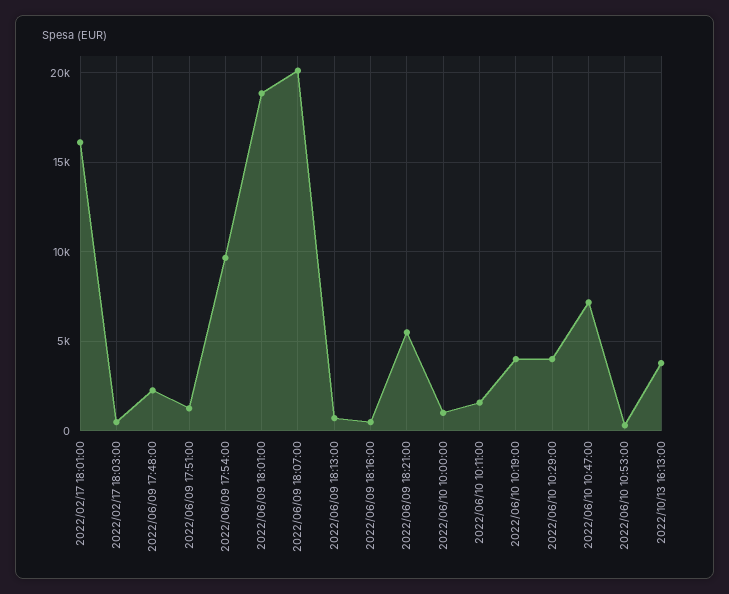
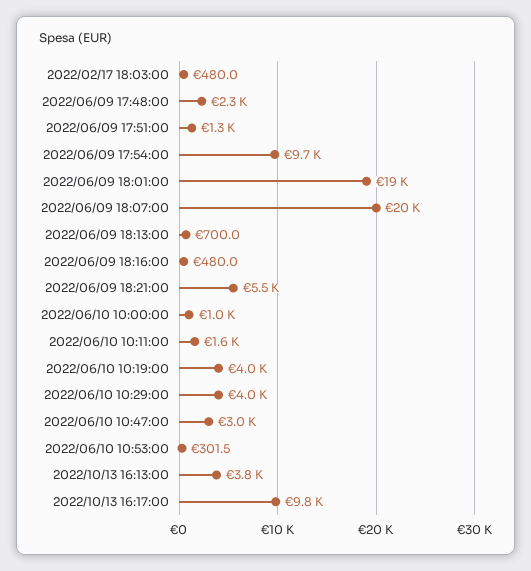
2022/02/17 18:01:00: 16000 -> none
2022/06/10 10:47:00: 7000 -> 3000
2022/10/13 16:17:00: none -> 9800

